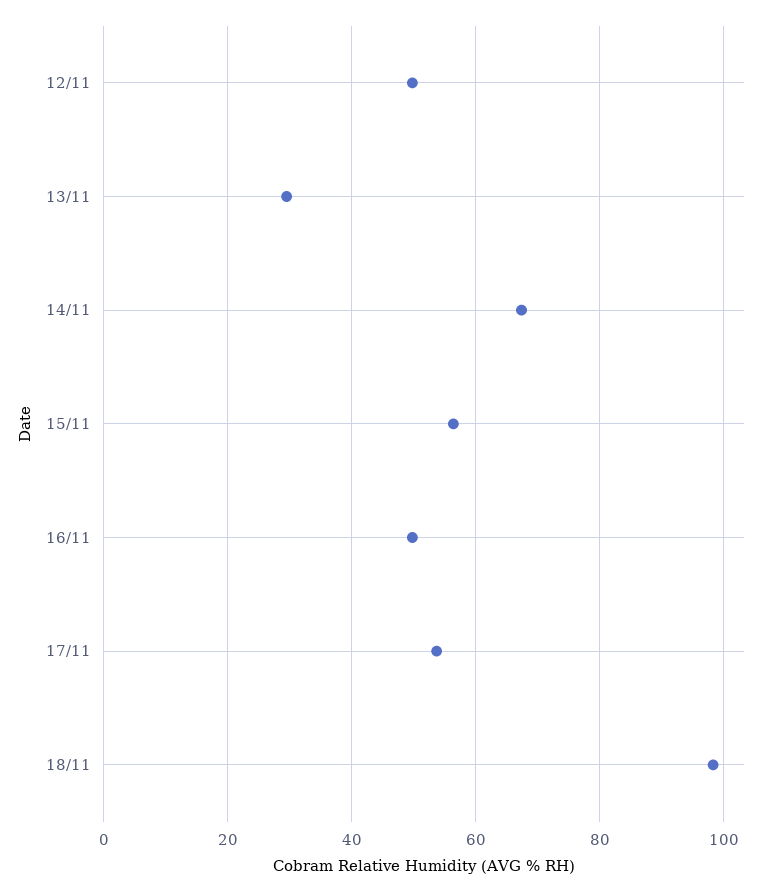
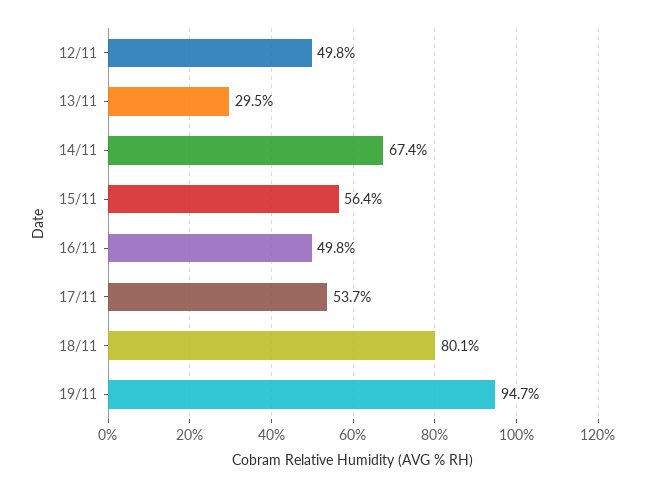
18/11: 98 -> 80.1
19/11: none -> 94.7

